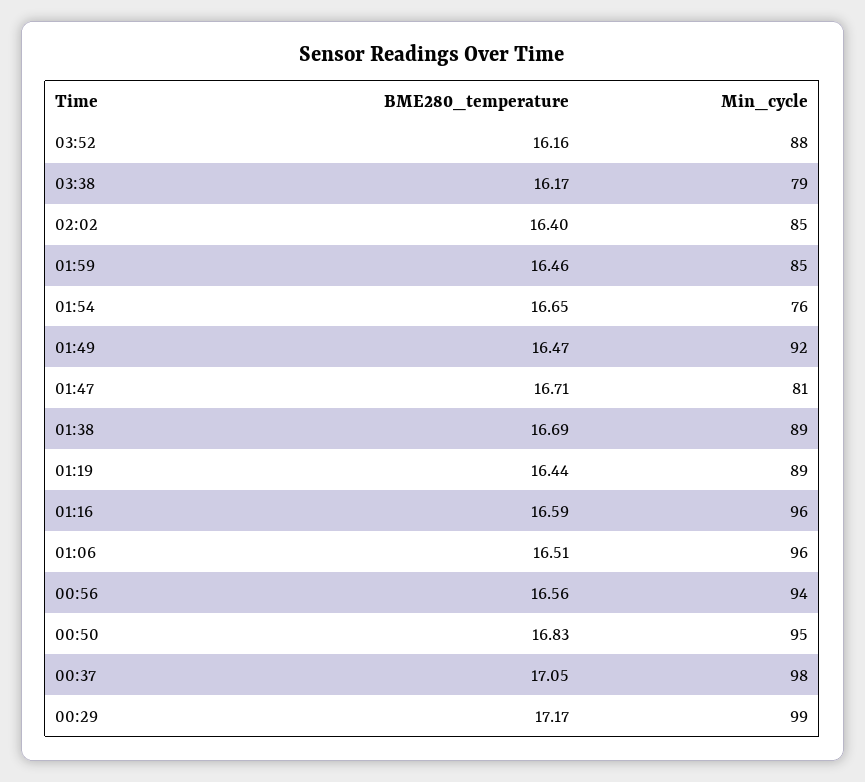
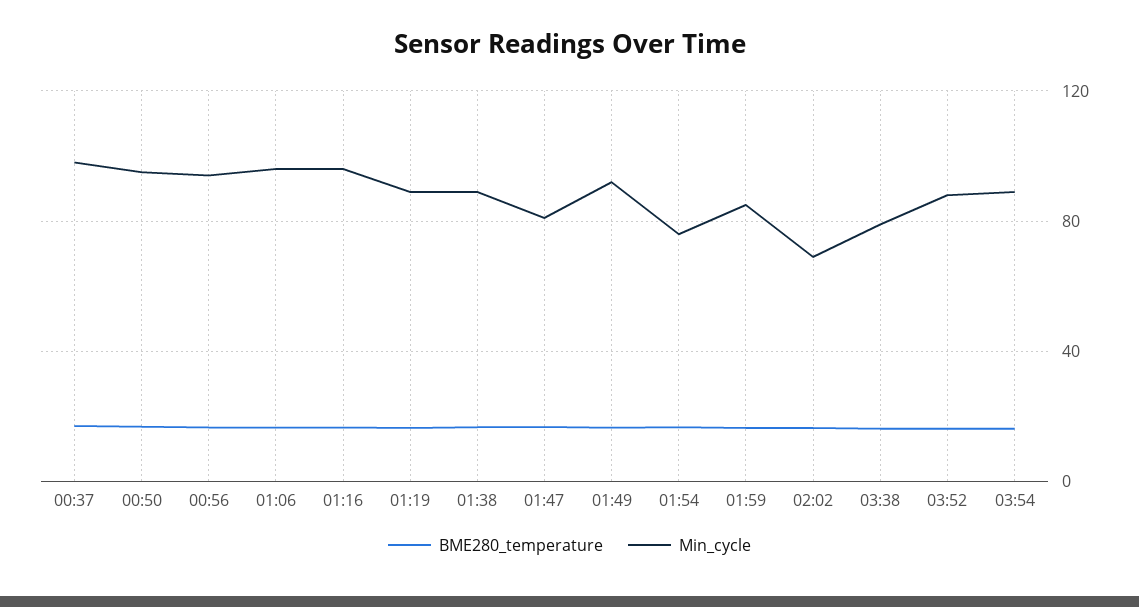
Min_cycle, 02:02: 85 -> 70
BME280_temperature, 00:29: 17.17 -> none
Min_cycle, 00:29: 99 -> none
BME280_temperature, 03:54: none -> 15
Min_cycle, 03:54: none -> 90

